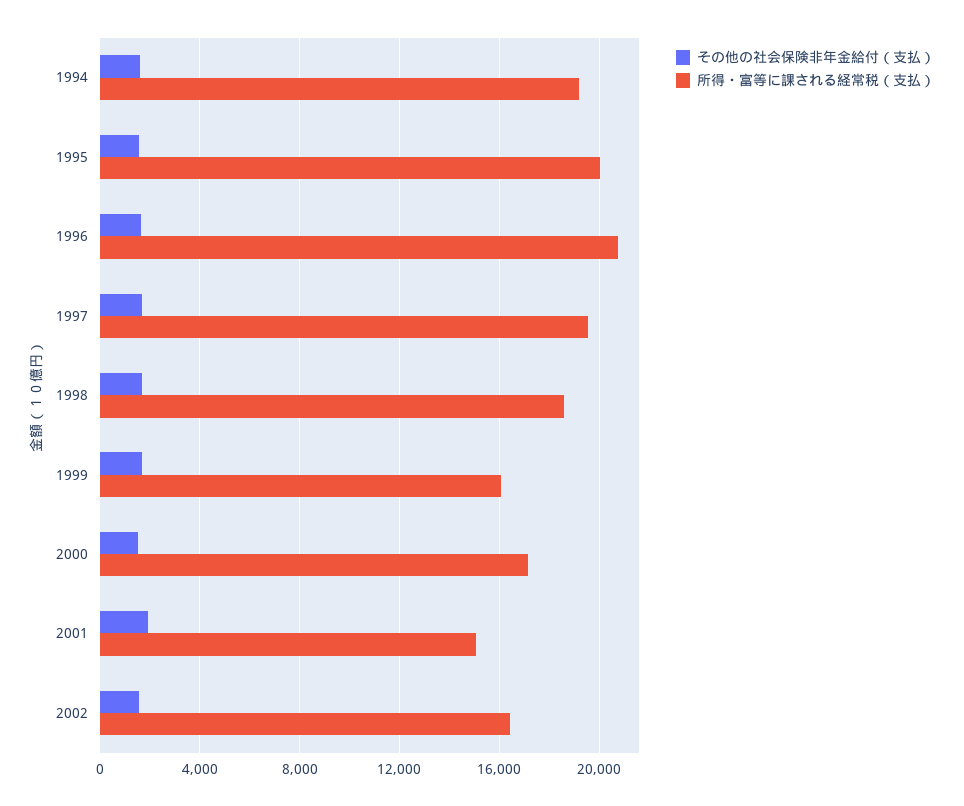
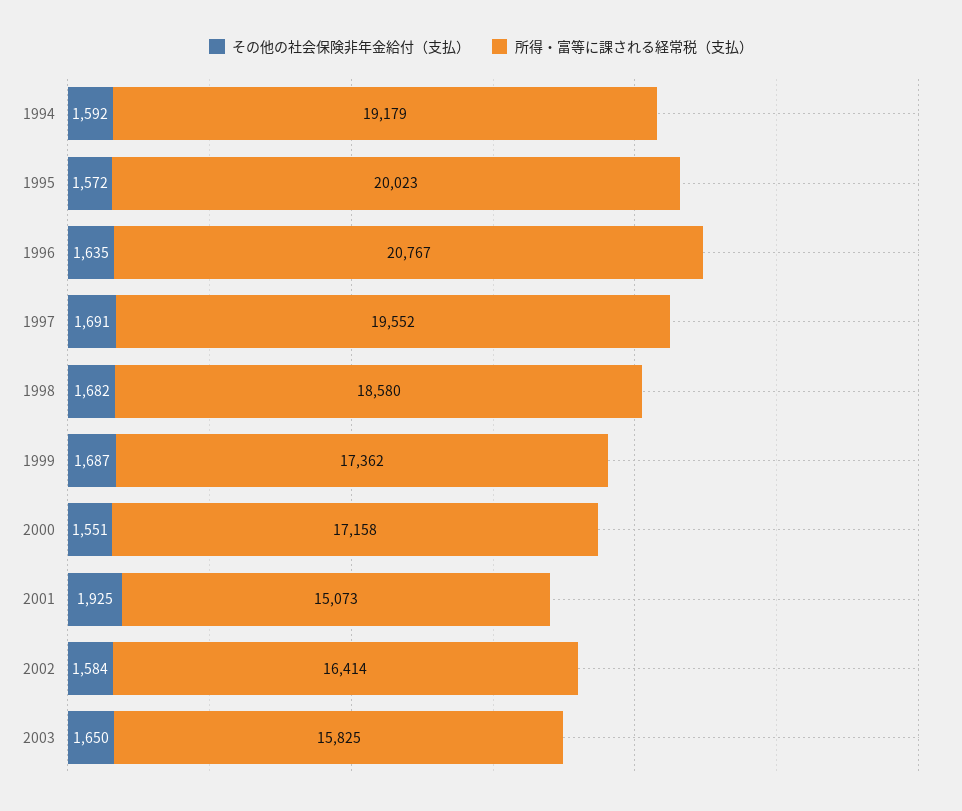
所得・富等に課される経常税（支払）, 1999: 16000 -> 17362
その他の社会保険非年金給付（支払）, 2003: none -> 1650
所得・富等に課される経常税（支払）, 2003: none -> 15825

